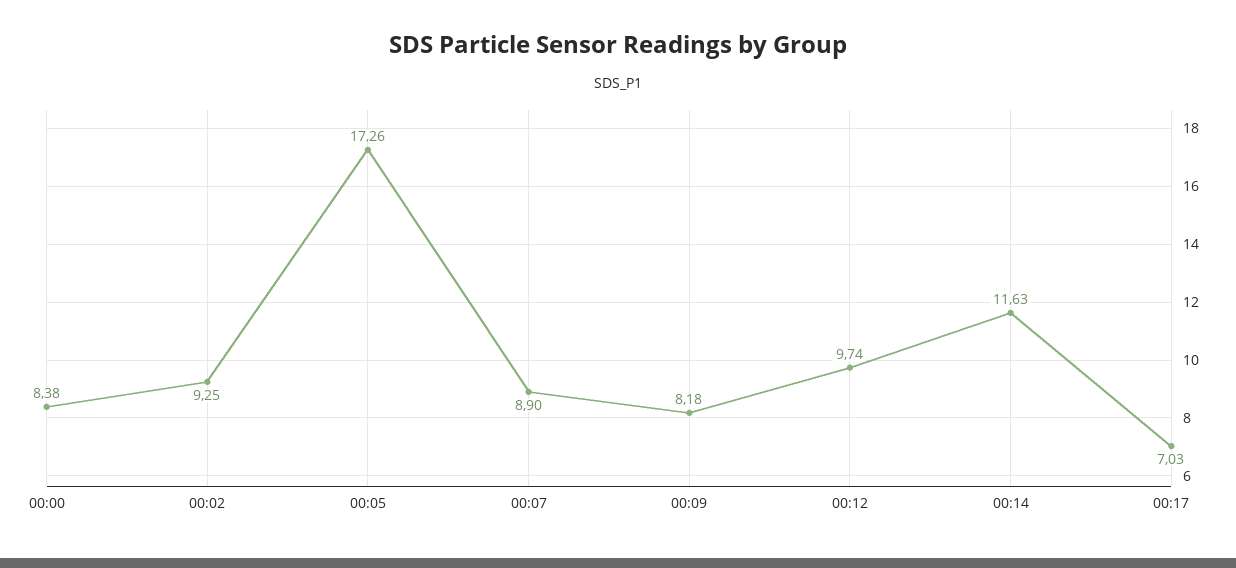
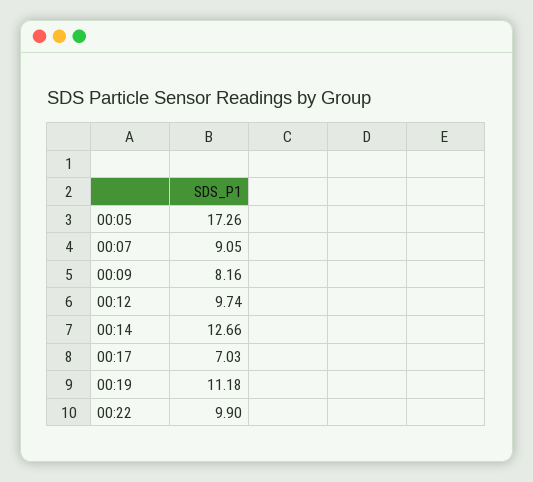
00:00: 8.38 -> none
00:02: 9.25 -> none
00:07: 8.9 -> 9.05
00:09: 8.18 -> 8.16
00:14: 11.63 -> 12.66
00:19: none -> 11.18
00:22: none -> 9.9

